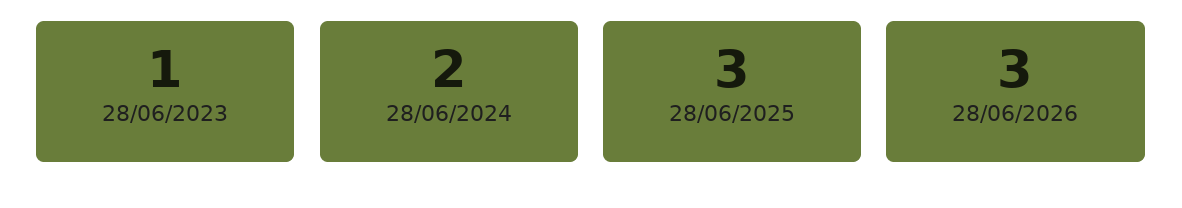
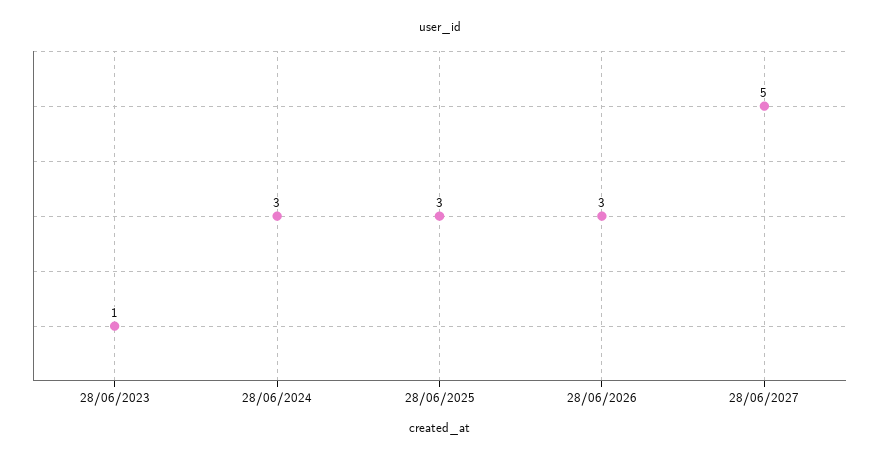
28/06/2024: 2 -> 3
28/06/2027: none -> 5

